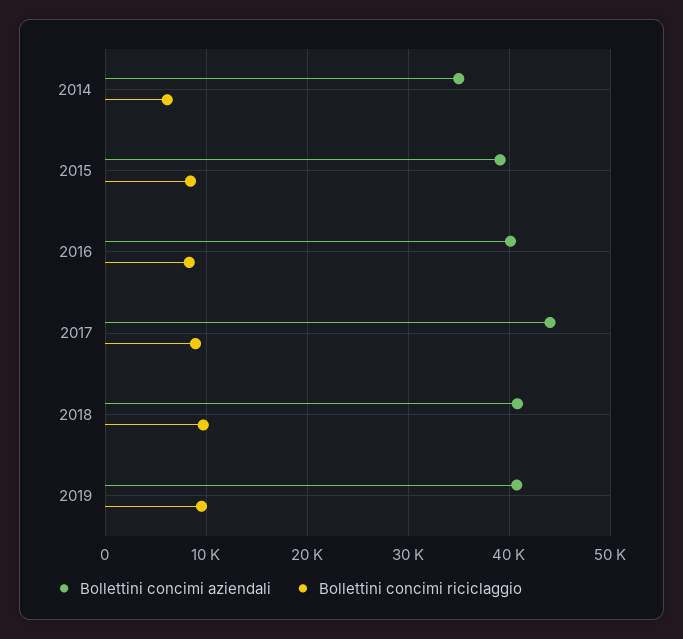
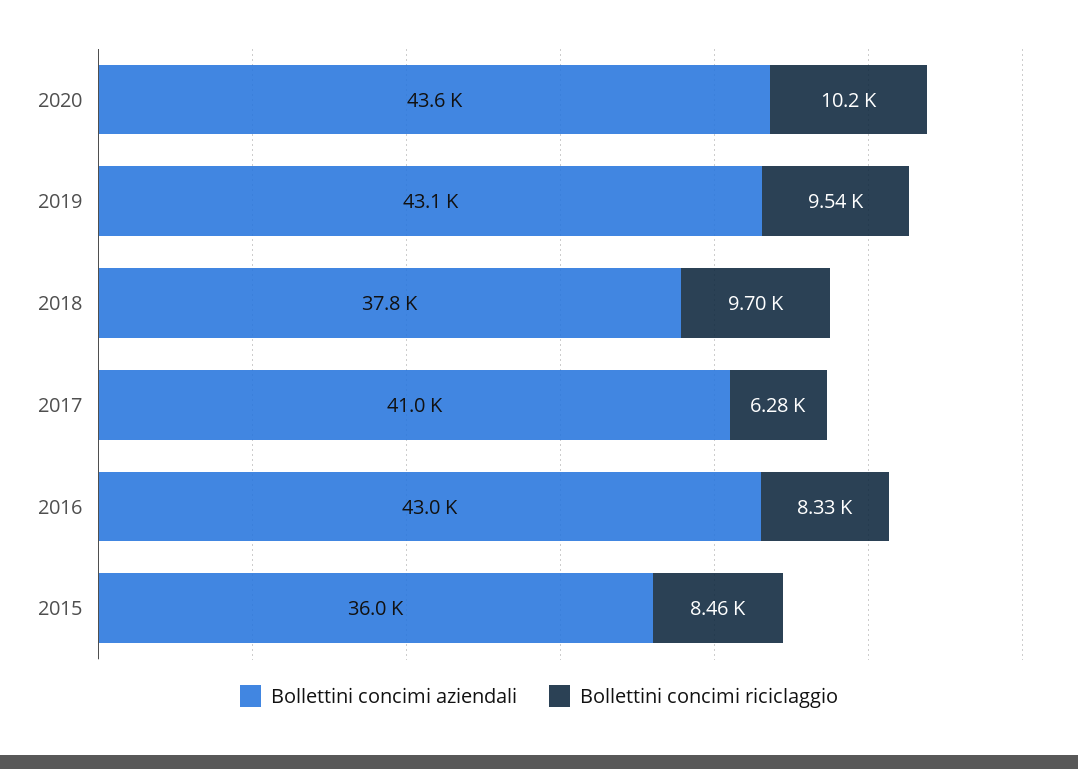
Bollettini concimi aziendali, 2014: 35000 -> none
Bollettini concimi riciclaggio, 2014: 6000 -> none
Bollettini concimi aziendali, 2015: 39000 -> 36000
Bollettini concimi aziendali, 2016: 40000 -> 43000
Bollettini concimi aziendali, 2017: 44000 -> 41000
Bollettini concimi riciclaggio, 2017: 9000 -> 6280
Bollettini concimi aziendali, 2018: 41000 -> 37800
Bollettini concimi aziendali, 2019: 41000 -> 43100
Bollettini concimi aziendali, 2020: none -> 43600
Bollettini concimi riciclaggio, 2020: none -> 10200

